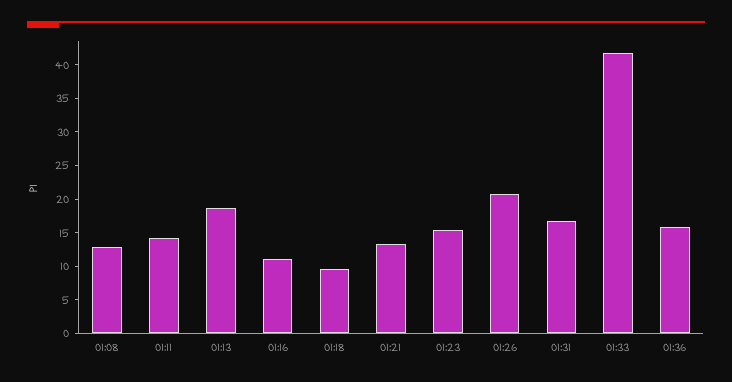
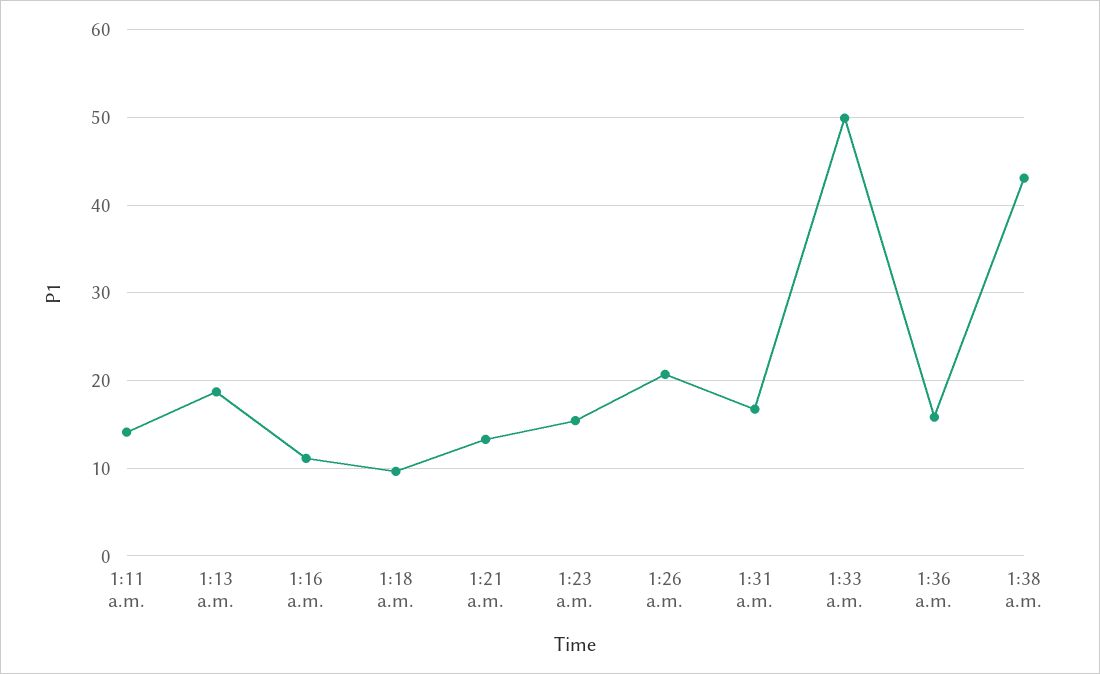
01:08: 12.5 -> none
01:33: 42.5 -> 50
1:38 a.m.: none -> 43

